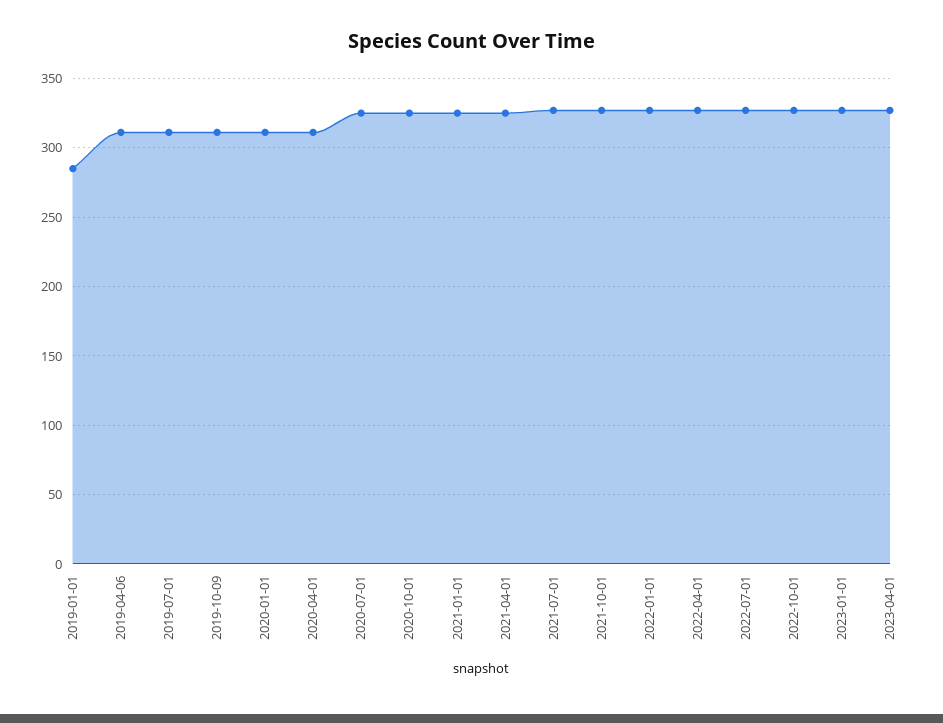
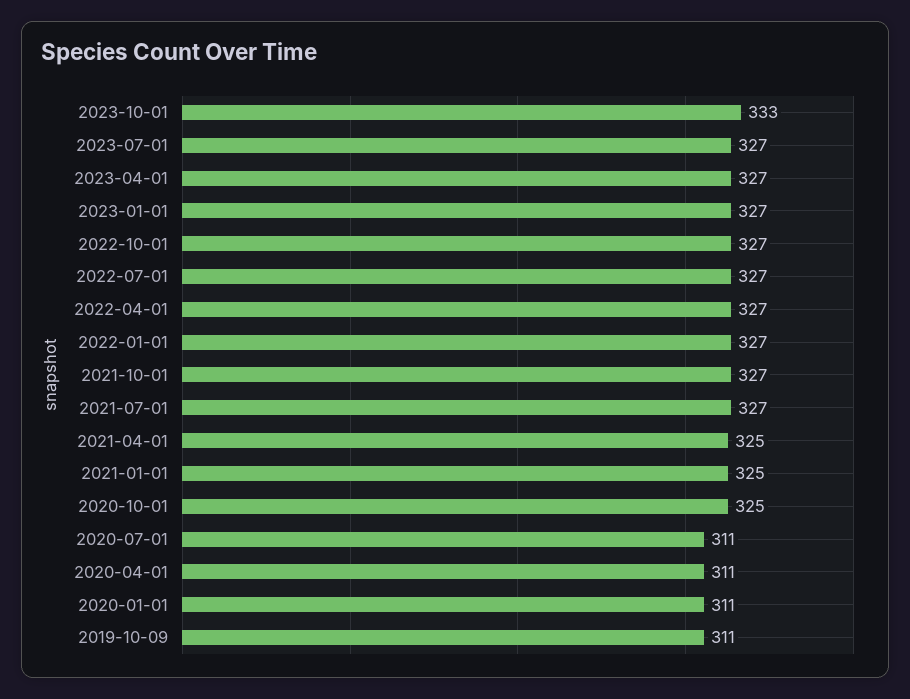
2019-01-01: 285 -> none
2019-04-06: 310 -> none
2019-07-01: 310 -> none
2020-07-01: 325 -> 311
2023-10-01: none -> 333
2023-07-01: none -> 327

